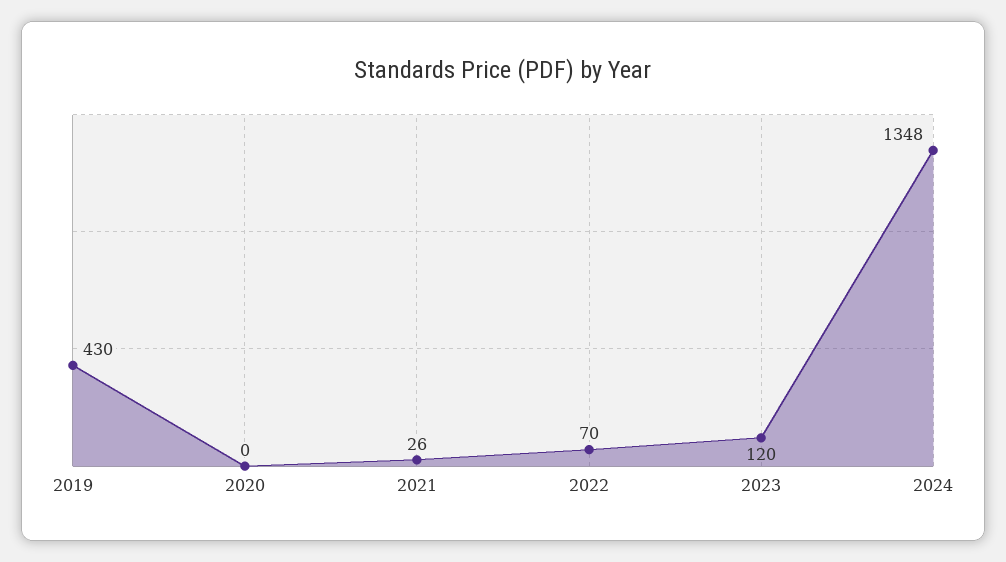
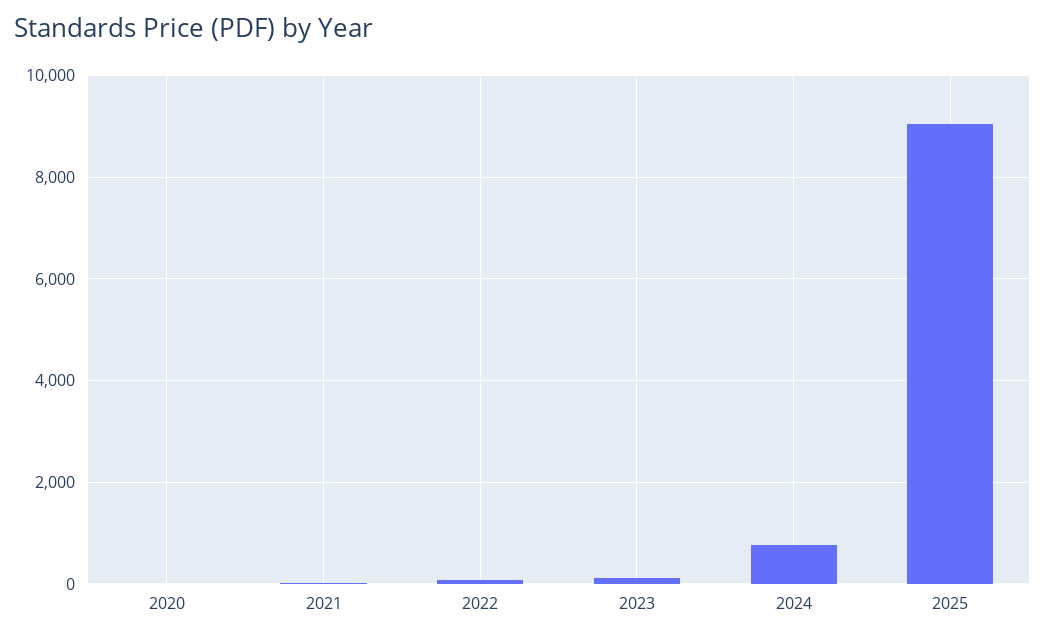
2019: 430 -> none
2024: 1348 -> 800
2025: none -> 9000

